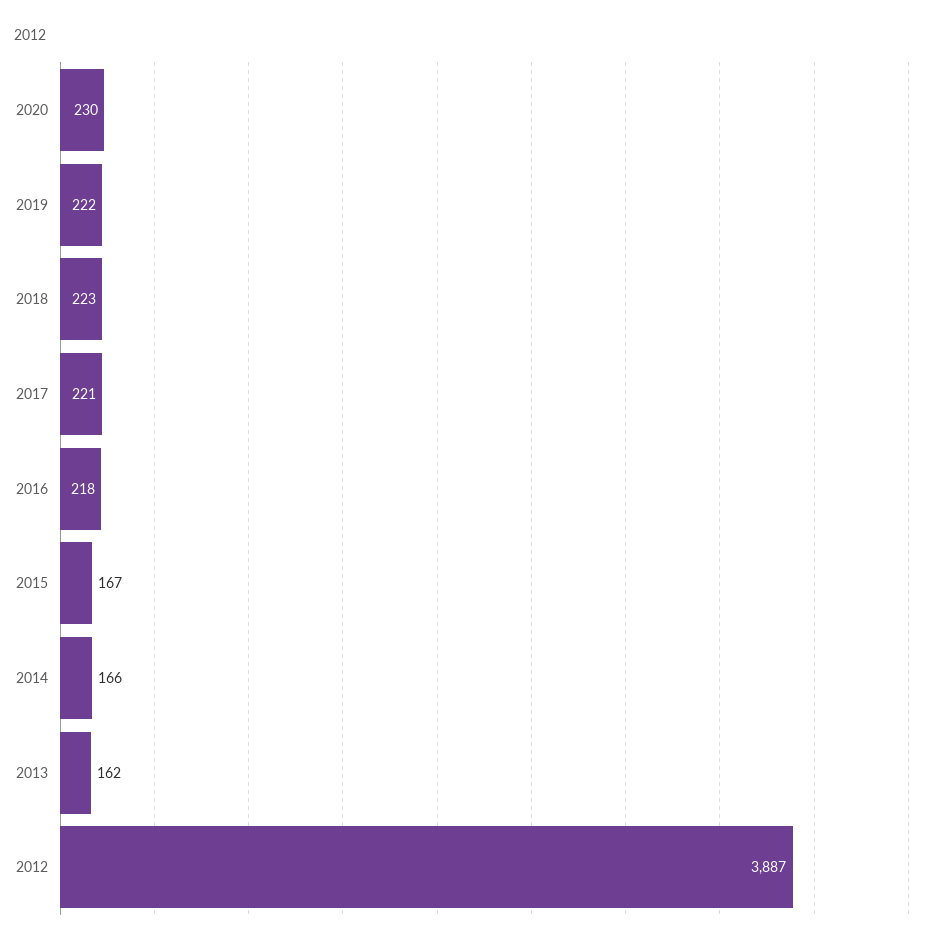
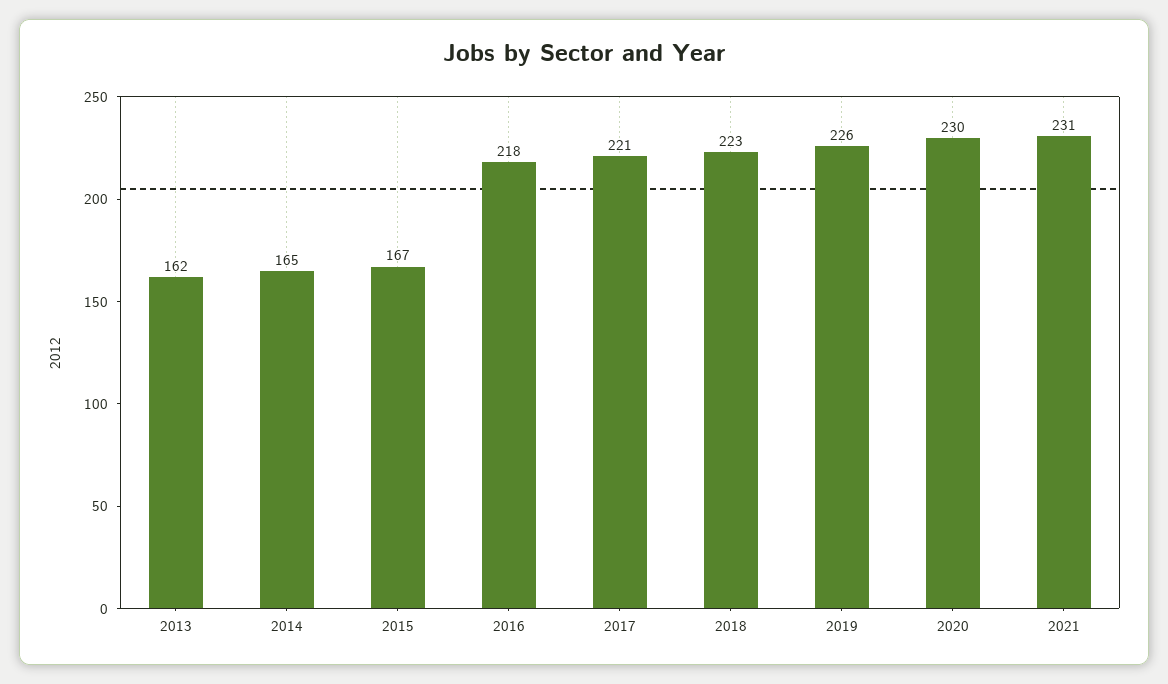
2019: 222 -> 226
2014: 166 -> 165
2012: 3887 -> none
2021: none -> 231

